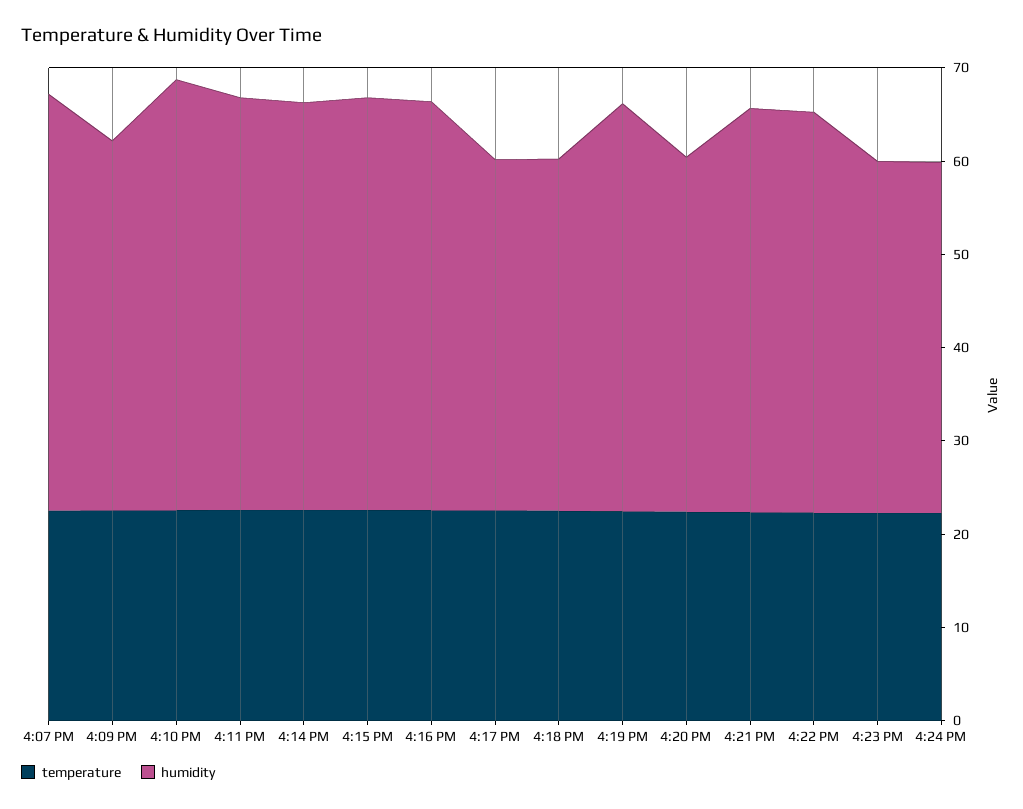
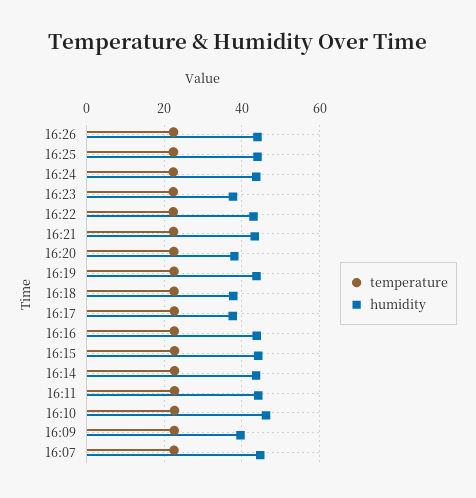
humidity, 4:24 PM: 38 -> 44
temperature, 16:26: none -> 22
humidity, 16:26: none -> 44
temperature, 16:25: none -> 22
humidity, 16:25: none -> 44

